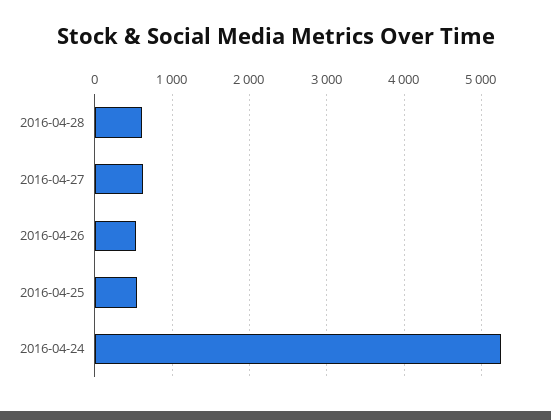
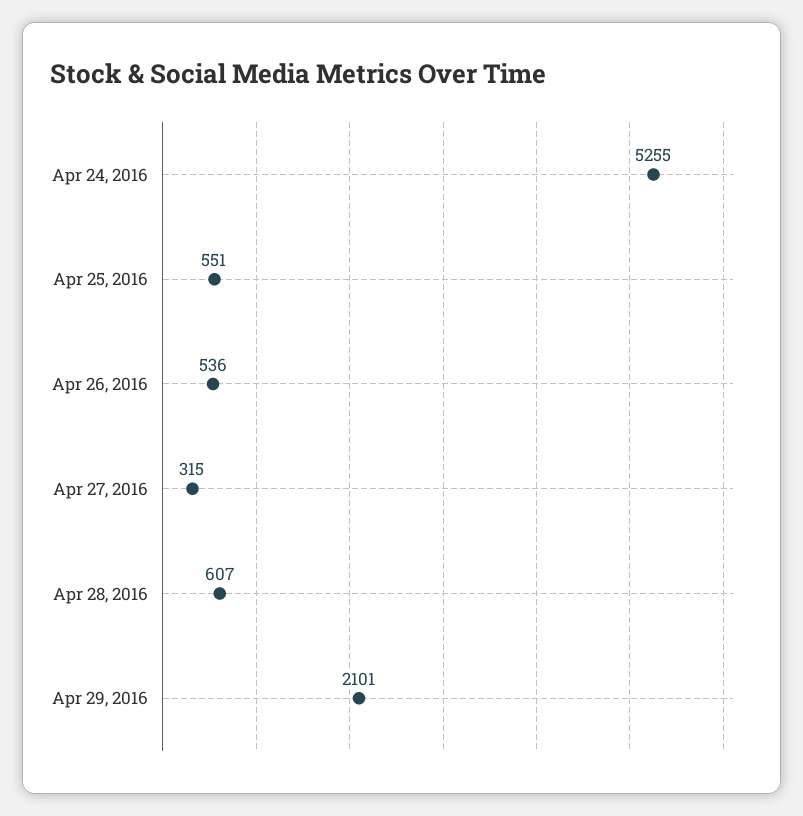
2016-04-27: 600 -> 315
Apr 29, 2016: none -> 2101

